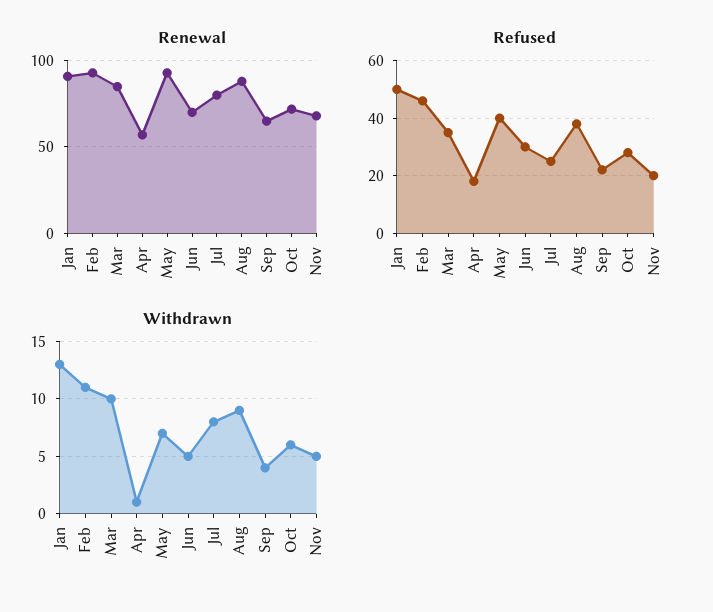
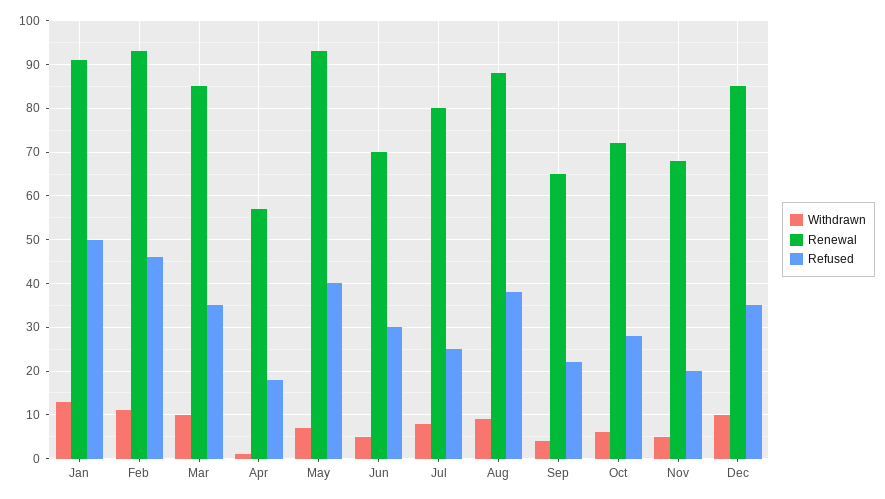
Withdrawn, Dec: none -> 10
Renewal, Dec: none -> 85
Refused, Dec: none -> 35

